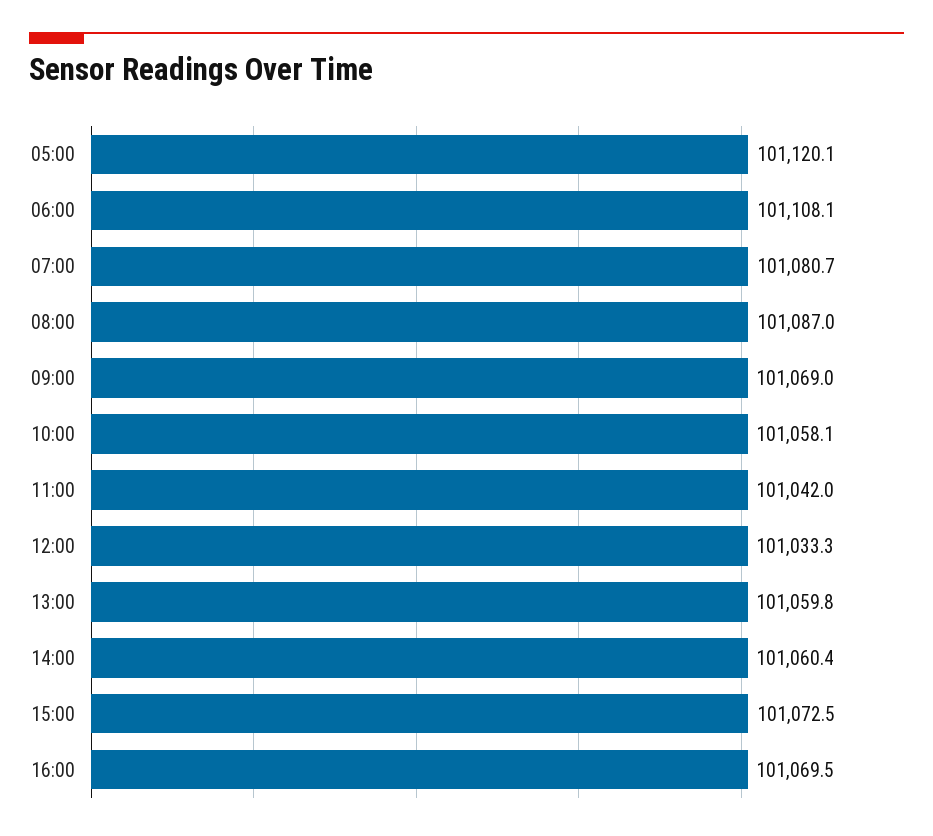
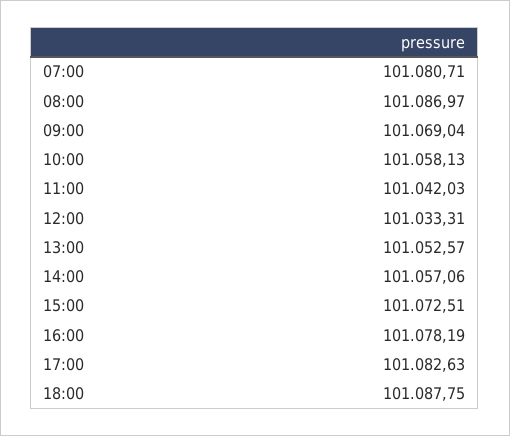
05:00: 101120.1 -> none
06:00: 101108.1 -> none
13:00: 101059.8 -> 101052.57
14:00: 101060.4 -> 101057.06
16:00: 101069.5 -> 101078.19
17:00: none -> 101082.63
18:00: none -> 101087.75

